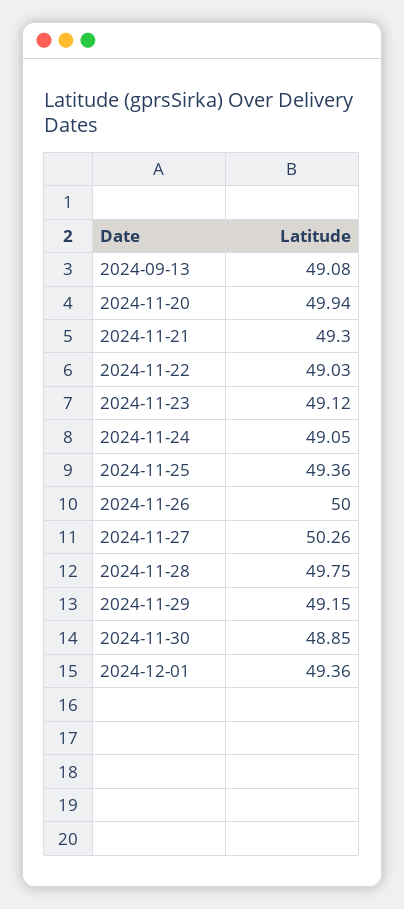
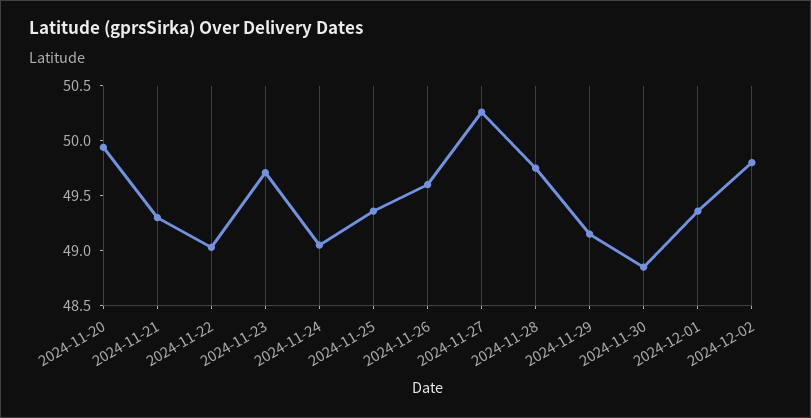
2024-09-13: 49.08 -> none
2024-11-23: 49.12 -> 49.7
2024-11-26: 50 -> 49.6
2024-12-02: none -> 49.8

